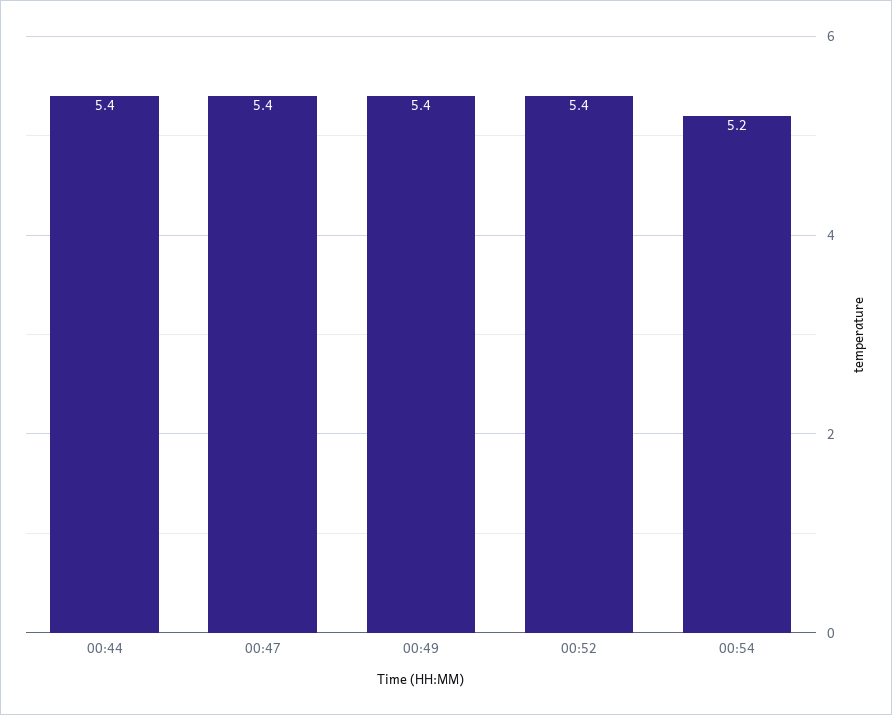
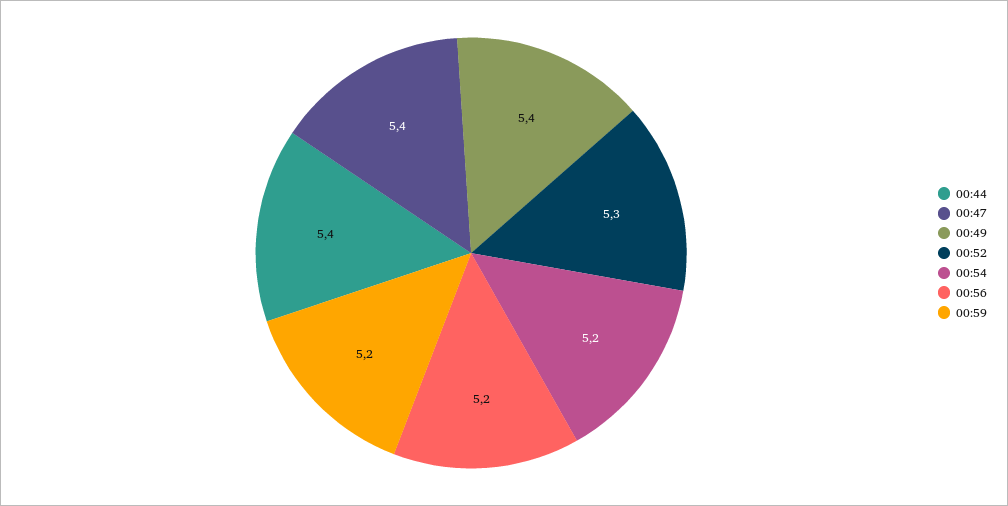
00:52: 5.4 -> 5.3
00:56: none -> 5.2
00:59: none -> 5.2

